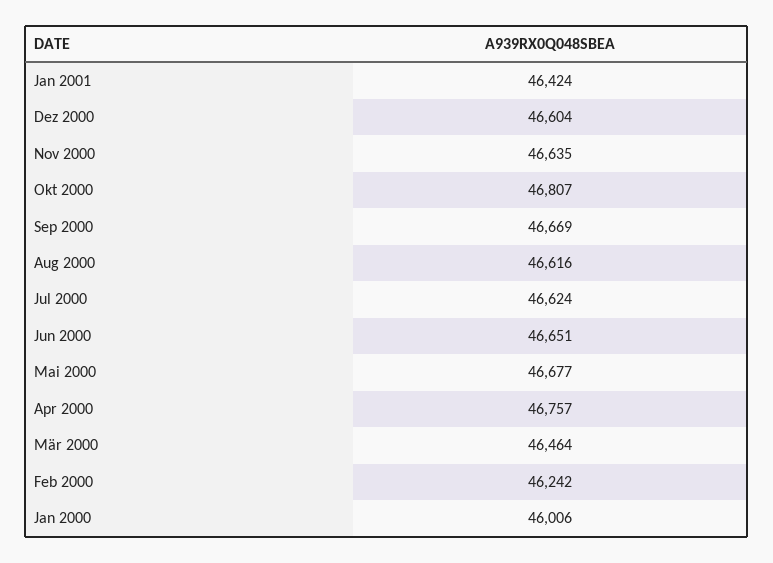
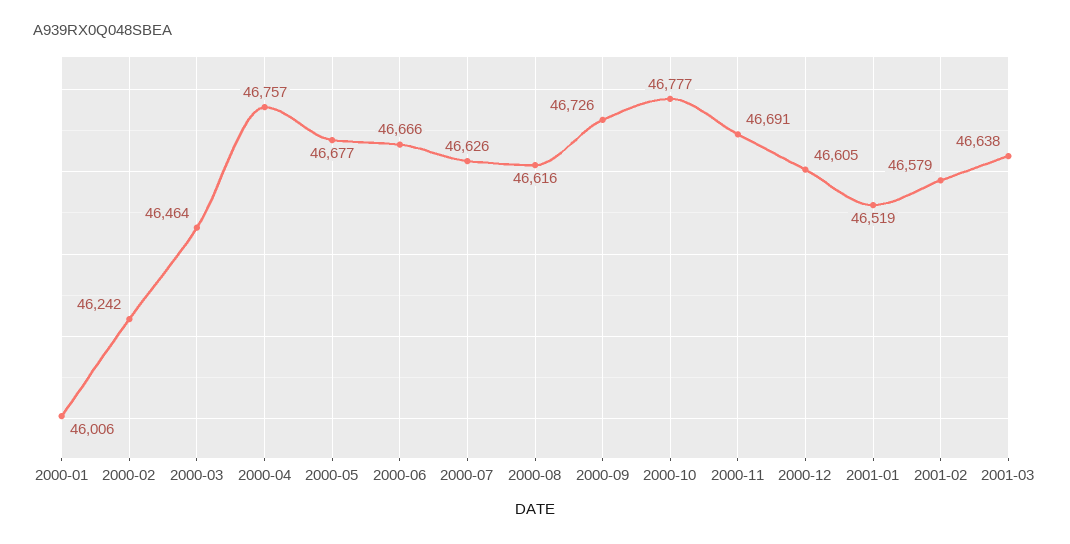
Jan 2001: 46424 -> 46519
Dez 2000: 46604 -> 46605
Nov 2000: 46635 -> 46691
Okt 2000: 46807 -> 46777
Sep 2000: 46669 -> 46726
Jul 2000: 46624 -> 46626
Jun 2000: 46651 -> 46666
2001-02: none -> 46579
2001-03: none -> 46638

